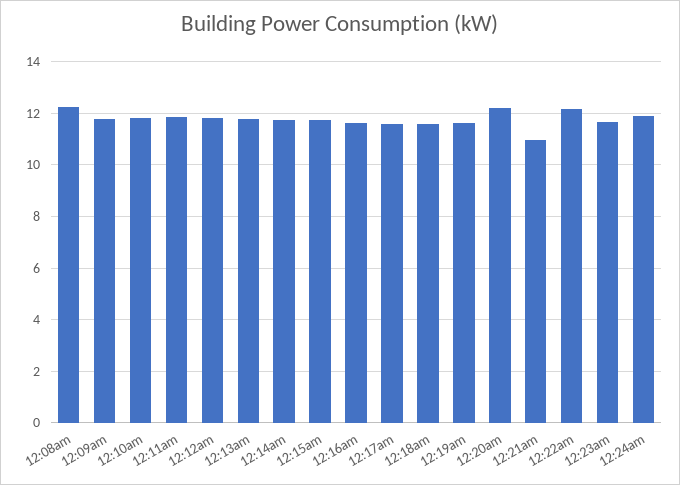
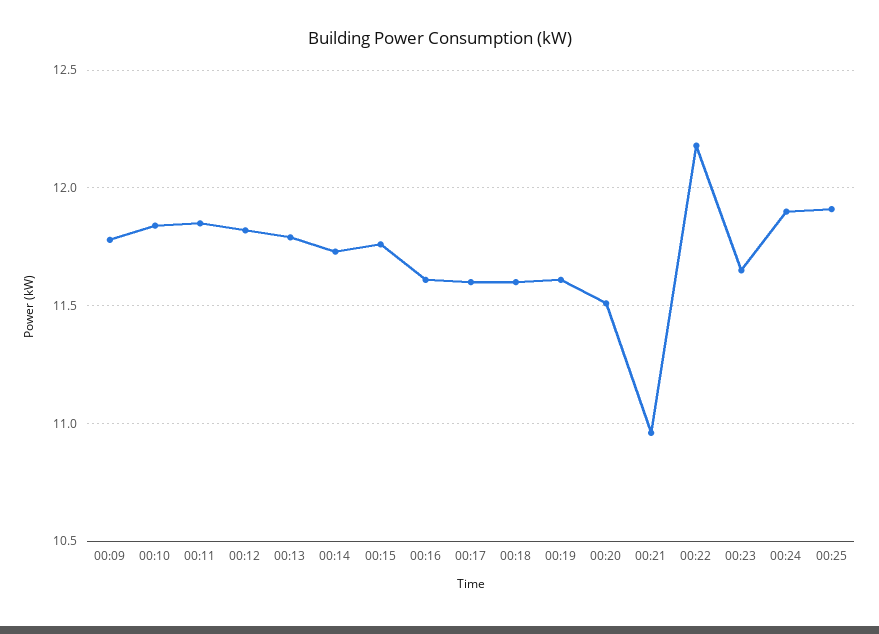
12:08am: 12.25 -> none
12:20am: 12.25 -> 11.5
00:25: none -> 11.9

